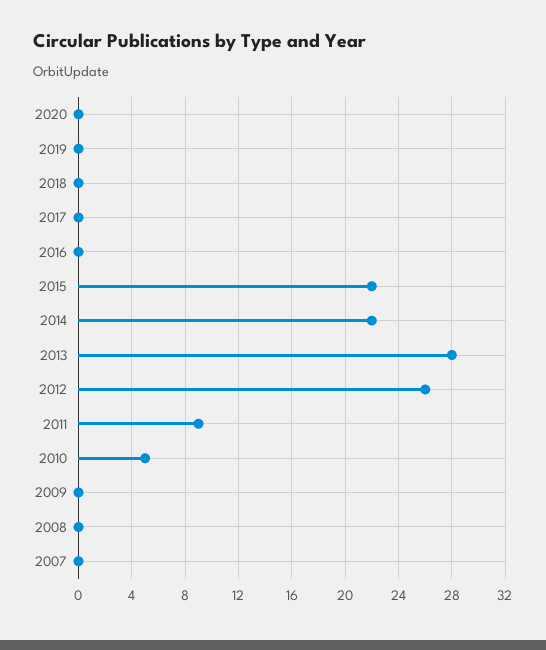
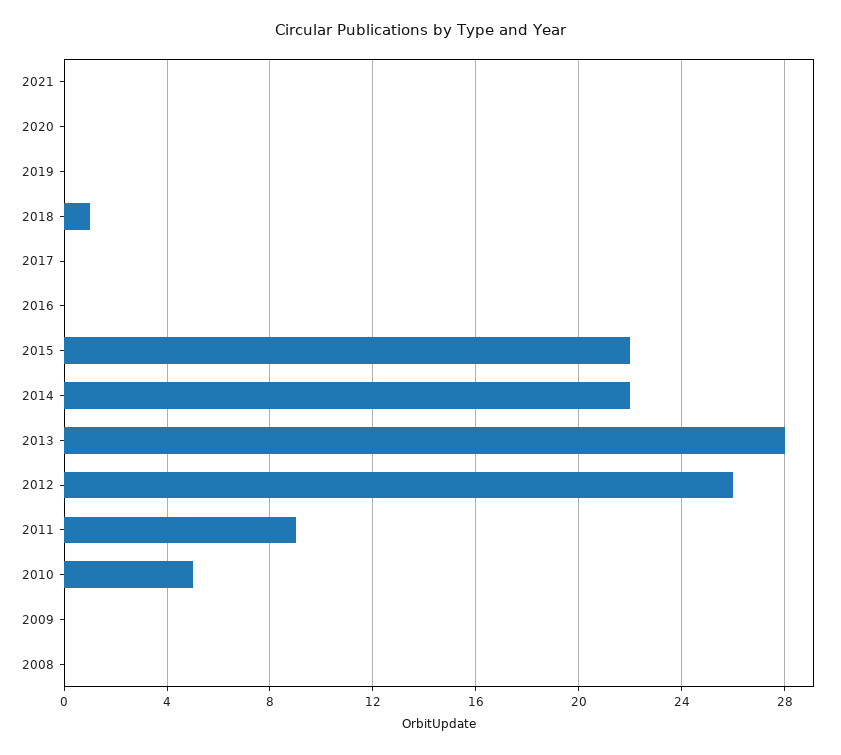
2018: 0 -> 1
2007: 0 -> none
2021: none -> 0

